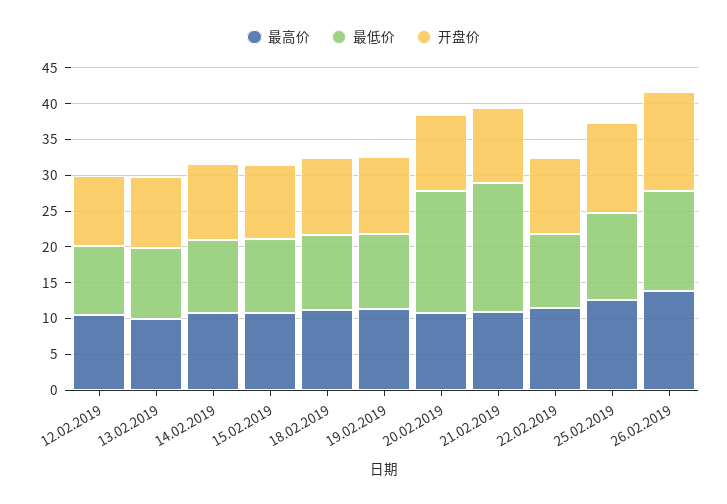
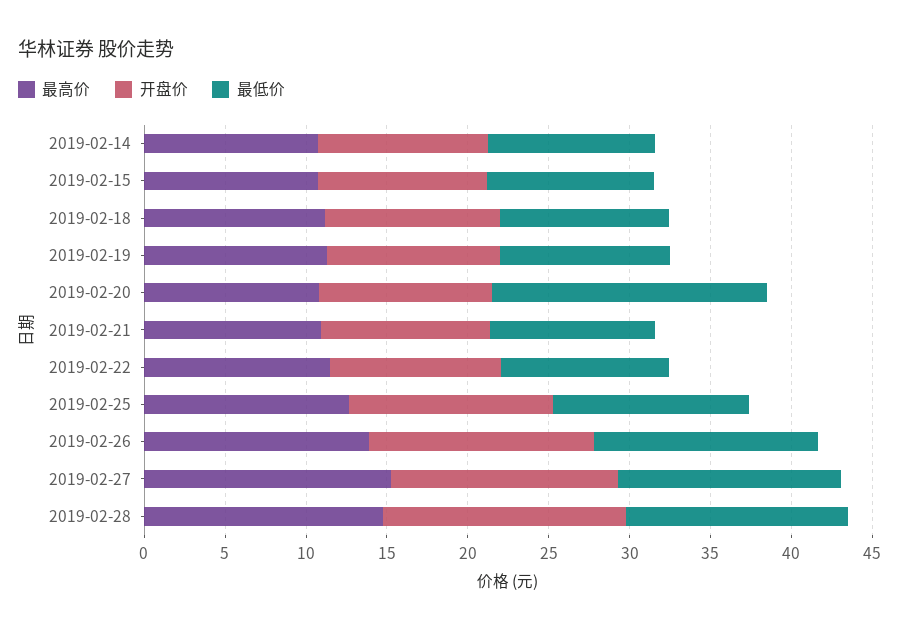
最高价, 12.02.2019: 10 -> none
最低价, 12.02.2019: 10 -> none
开盘价, 12.02.2019: 10 -> none
最高价, 13.02.2019: 10 -> none
最低价, 13.02.2019: 10 -> none
开盘价, 13.02.2019: 10 -> none
最低价, 21.02.2019: 17.5 -> 10
最高价, 2019-02-27: none -> 15
开盘价, 2019-02-27: none -> 14
最低价, 2019-02-27: none -> 14
最高价, 2019-02-28: none -> 15
开盘价, 2019-02-28: none -> 15
最低价, 2019-02-28: none -> 14

